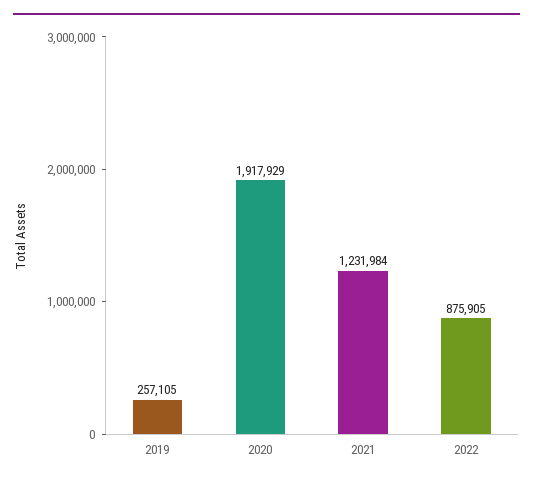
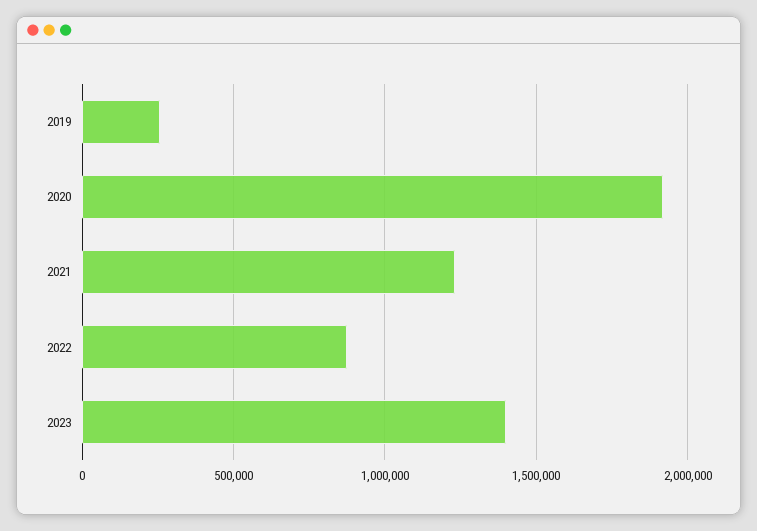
2023: none -> 1400000

